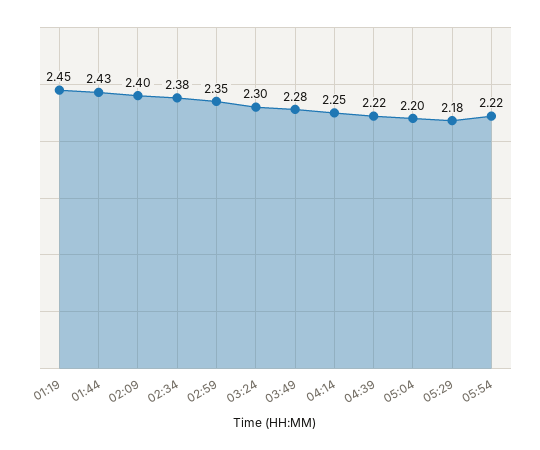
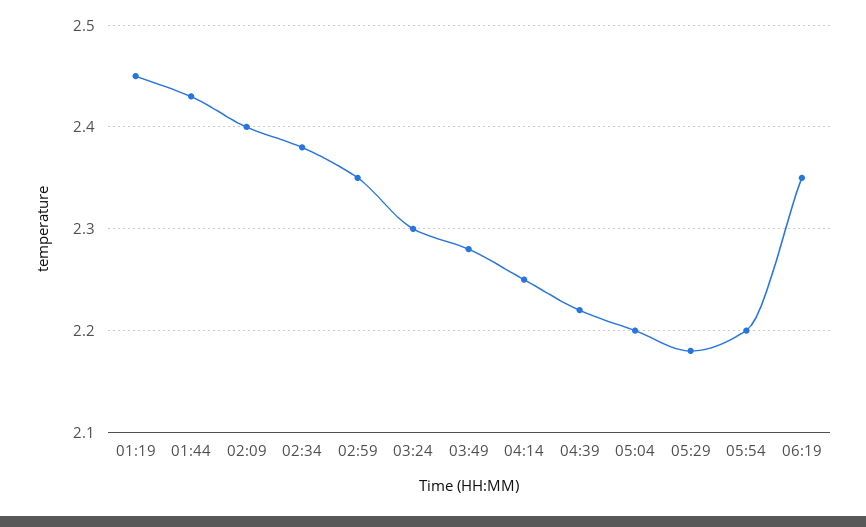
05:54: 2.22 -> 2.2
06:19: none -> 2.35

